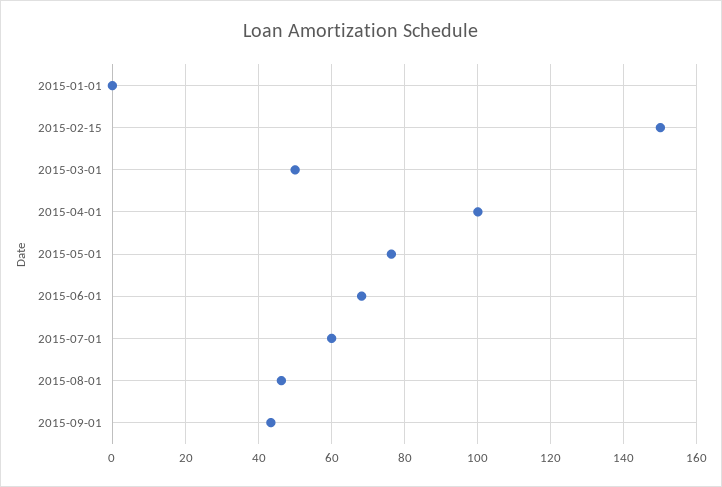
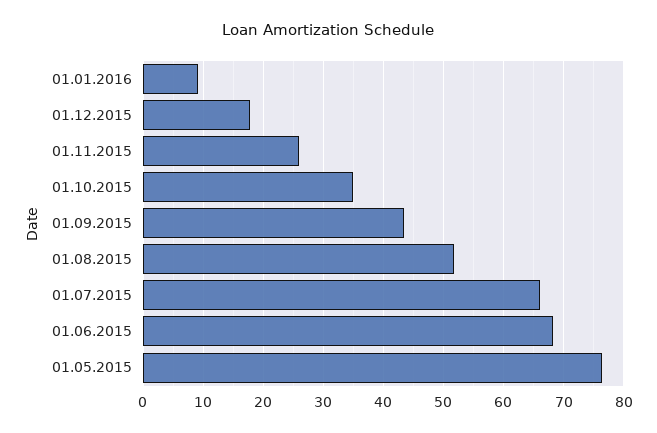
2015-01-01: 0 -> none
2015-02-15: 150 -> none
2015-03-01: 50 -> none
2015-04-01: 100 -> none
2015-07-01: 60 -> 66
2015-08-01: 46 -> 52
01.01.2016: none -> 9
01.12.2015: none -> 18
01.11.2015: none -> 26
01.10.2015: none -> 35

